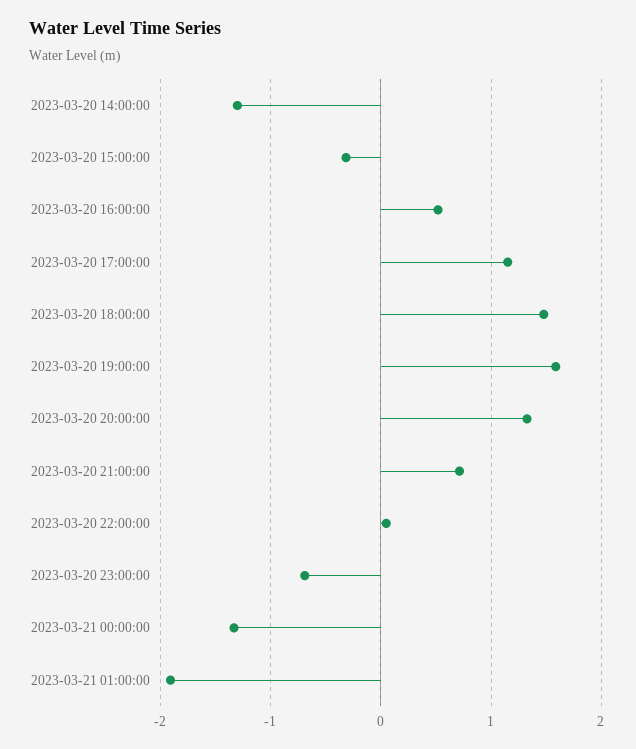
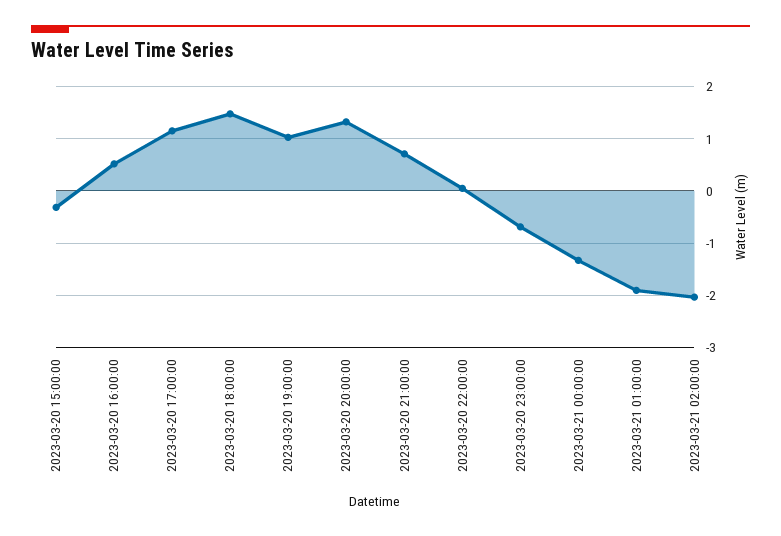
2023-03-20 14:00:00: -1.3 -> none
2023-03-20 19:00:00: 1.6 -> 1
2023-03-21 02:00:00: none -> -2

